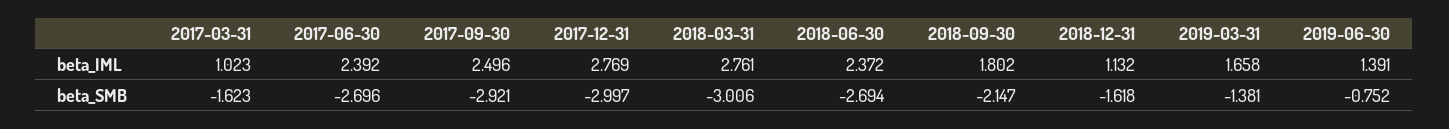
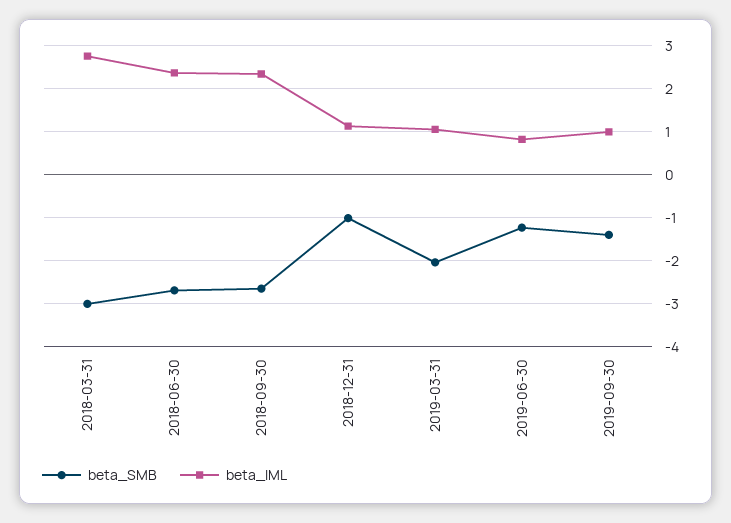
beta_IML, 2017-03-31: 1.023 -> none
beta_IML, 2017-06-30: 2.392 -> none
beta_IML, 2017-09-30: 2.496 -> none
beta_IML, 2017-12-31: 2.769 -> none
beta_IML, 2018-09-30: 1.802 -> 2.4
beta_IML, 2019-03-31: 1.658 -> 1
beta_IML, 2019-06-30: 1.391 -> 0.8
beta_SMB, 2017-03-31: -1.623 -> none
beta_SMB, 2017-06-30: -2.696 -> none
beta_SMB, 2017-09-30: -2.921 -> none
beta_SMB, 2017-12-31: -2.997 -> none
beta_SMB, 2018-09-30: -2.147 -> -2.6
beta_SMB, 2018-12-31: -1.618 -> -1
beta_SMB, 2019-03-31: -1.381 -> -2
beta_SMB, 2019-06-30: -0.752 -> -1.2
beta_SMB, 2019-09-30: none -> -1.4
beta_IML, 2019-09-30: none -> 1

